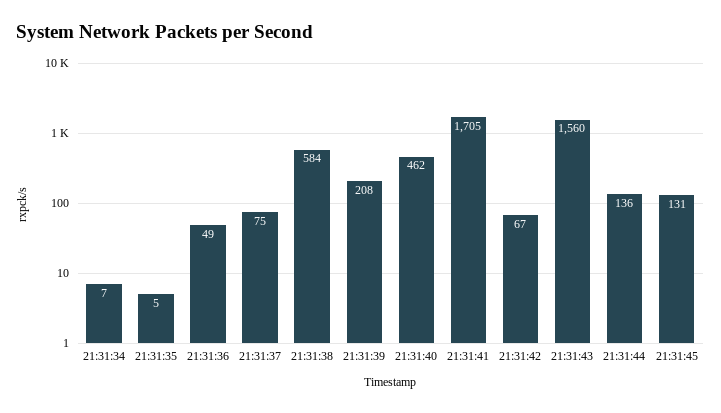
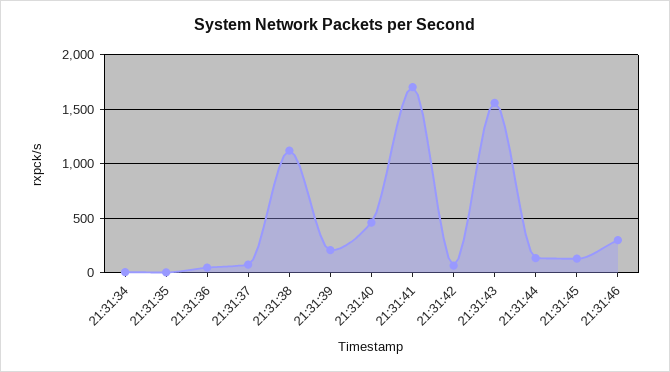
21:31:38: 584 -> 1100
21:31:46: none -> 300

